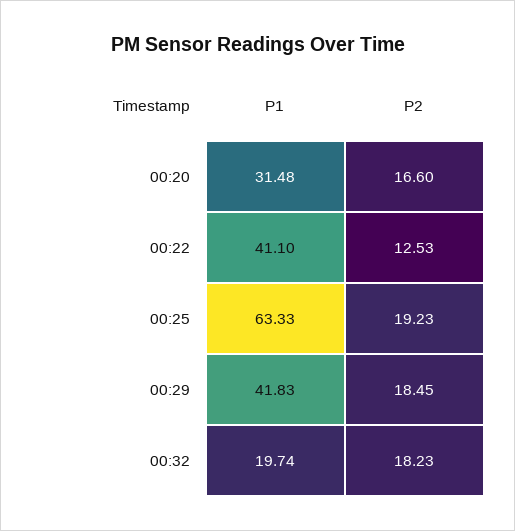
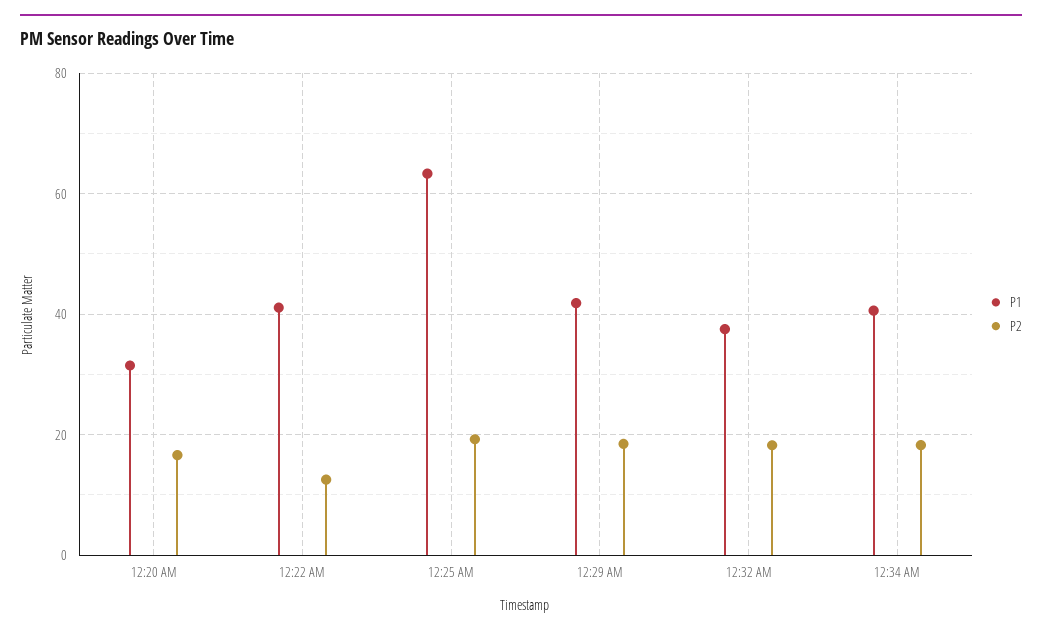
P1, 00:32: 19.74 -> 38
P1, 12:34 AM: none -> 40
P2, 12:34 AM: none -> 18

